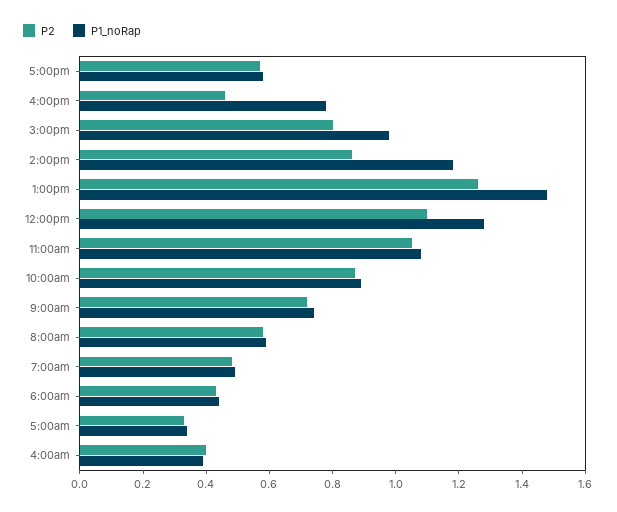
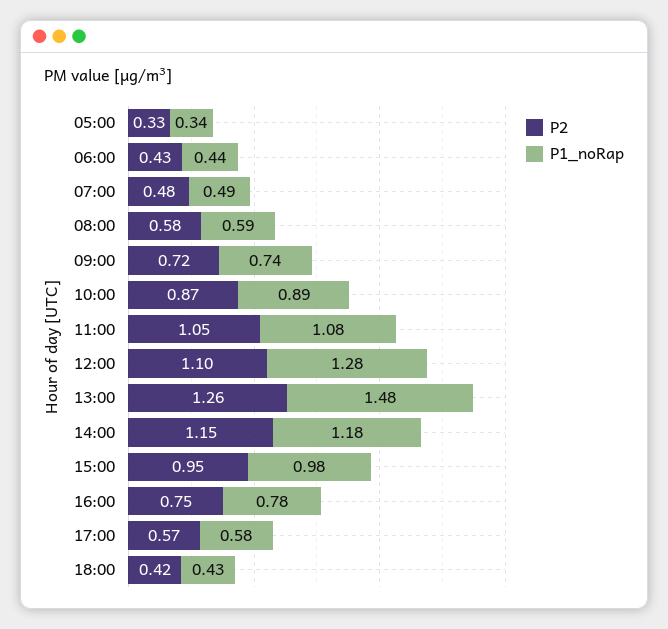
P2, 4:00pm: 0.45 -> 0.75
P2, 3:00pm: 0.8 -> 0.95
P2, 2:00pm: 0.85 -> 1.15
P2, 4:00am: 0.4 -> none
P1_noRap, 4:00am: 0.4 -> none
P2, 18:00: none -> 0.42
P1_noRap, 18:00: none -> 0.43

